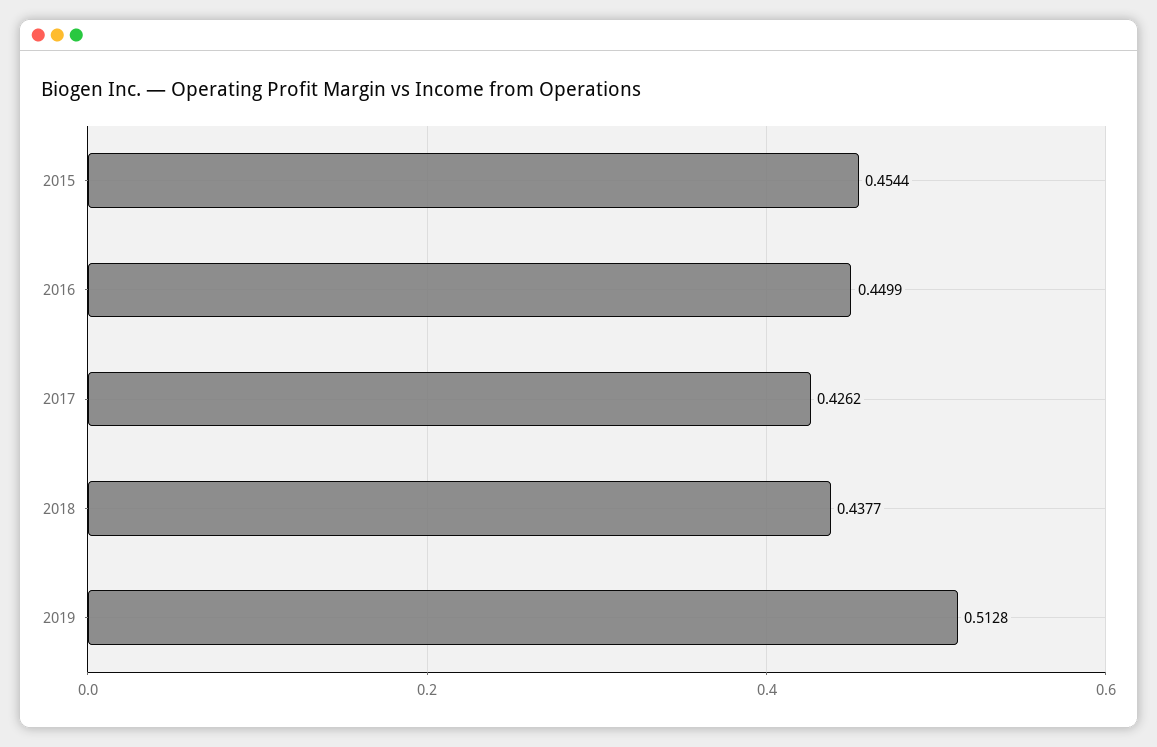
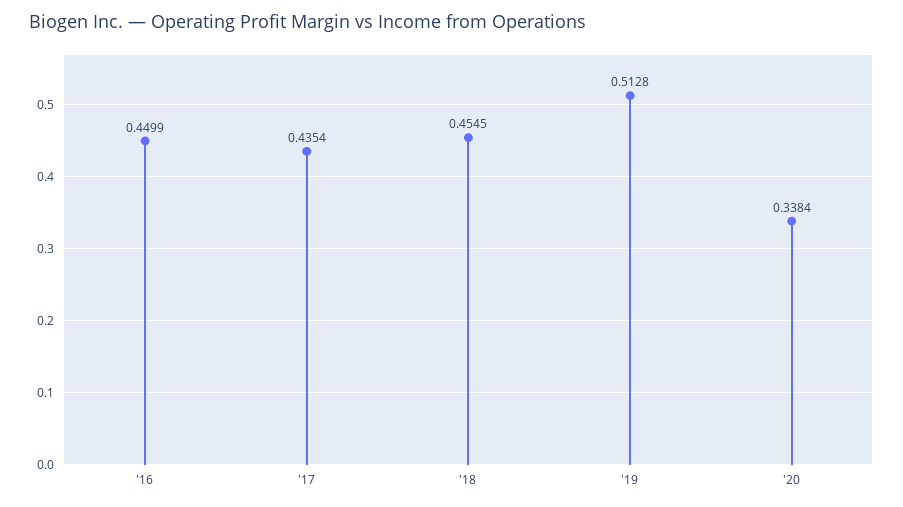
2015: 0.4544 -> none
2017: 0.4262 -> 0.4354
2018: 0.4377 -> 0.4545
'20: none -> 0.3384

